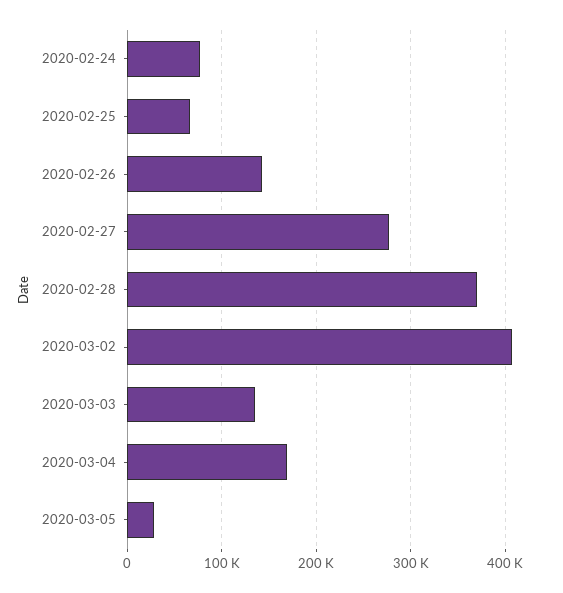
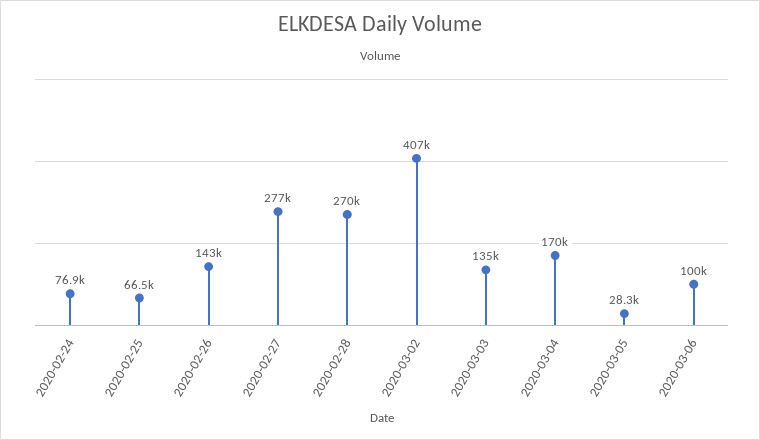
2020-02-28: 370000 -> 270000
2020-03-06: none -> 100000

